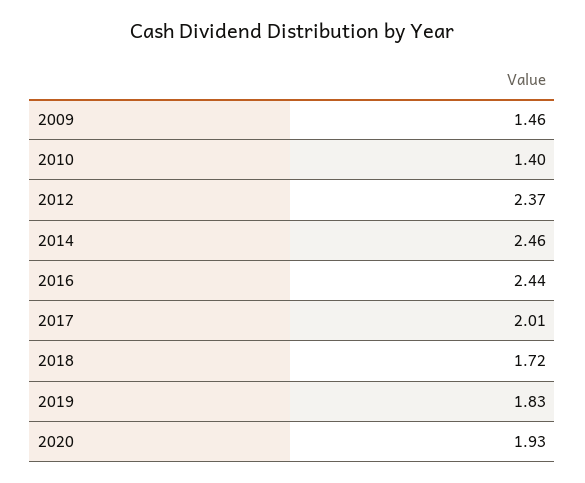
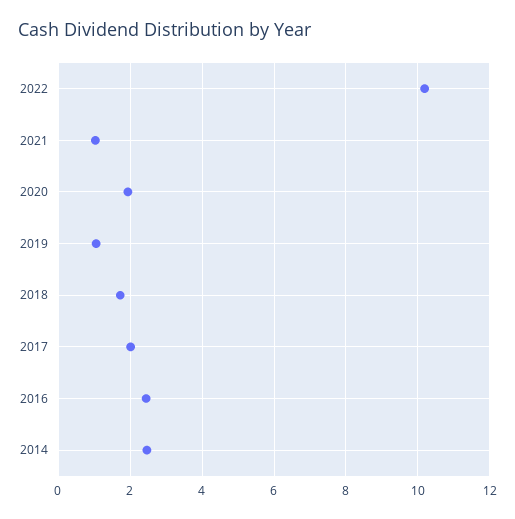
2009: 1.46 -> none
2010: 1.4 -> none
2012: 2.37 -> none
2019: 1.83 -> 1
2022: none -> 10.2
2021: none -> 1

